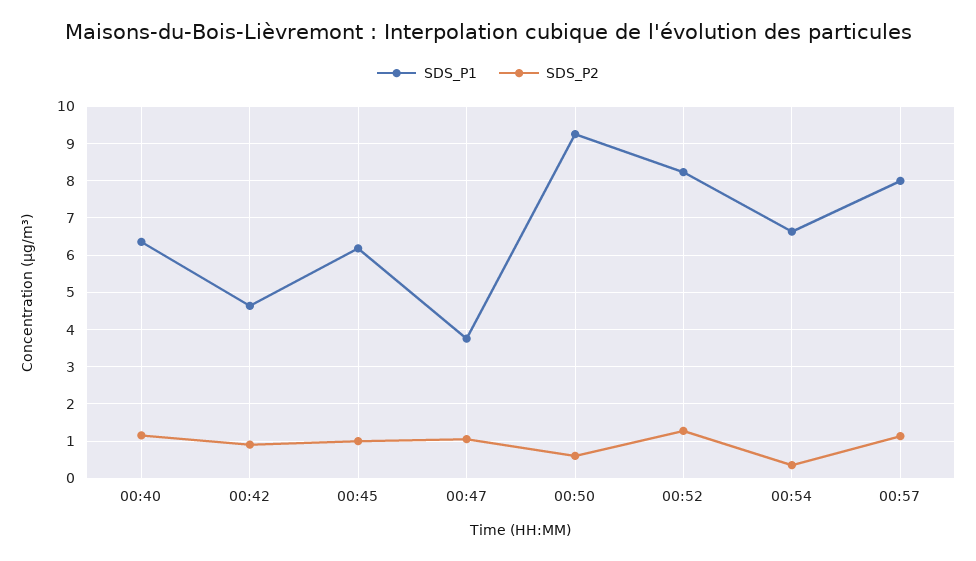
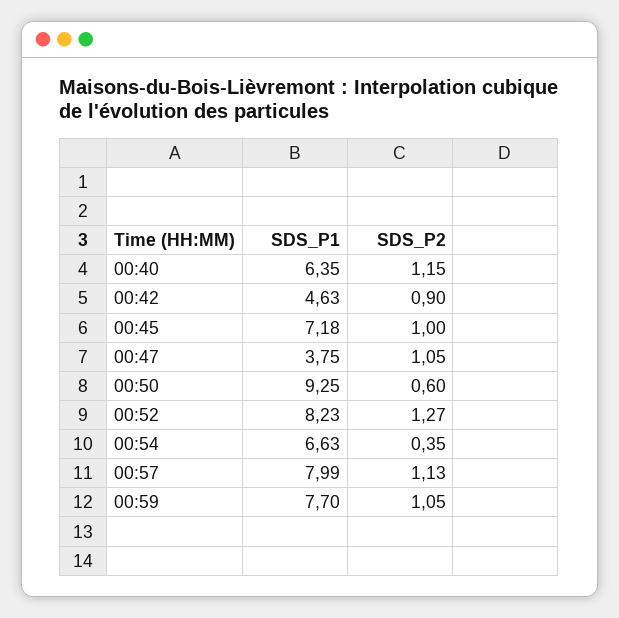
SDS_P1, 00:45: 6.2 -> 7.18
SDS_P1, 00:59: none -> 7.7
SDS_P2, 00:59: none -> 1.05

